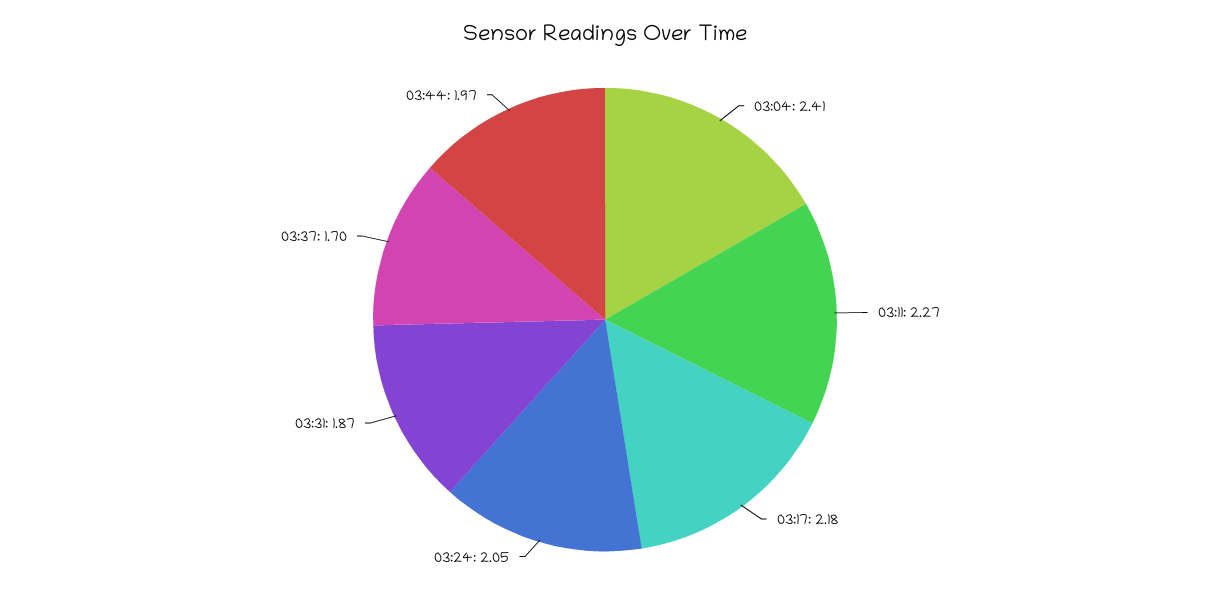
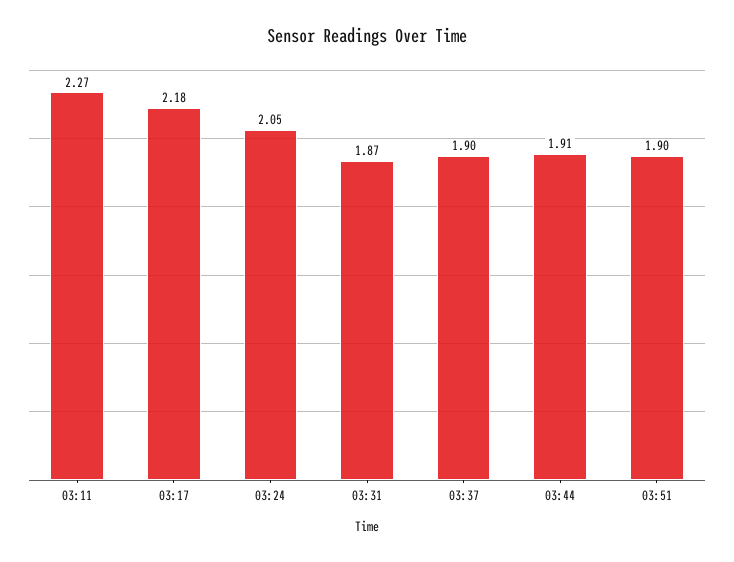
03:04: 2.41 -> none
03:37: 1.7 -> 1.9
03:44: 1.97 -> 1.91
03:51: none -> 1.9

